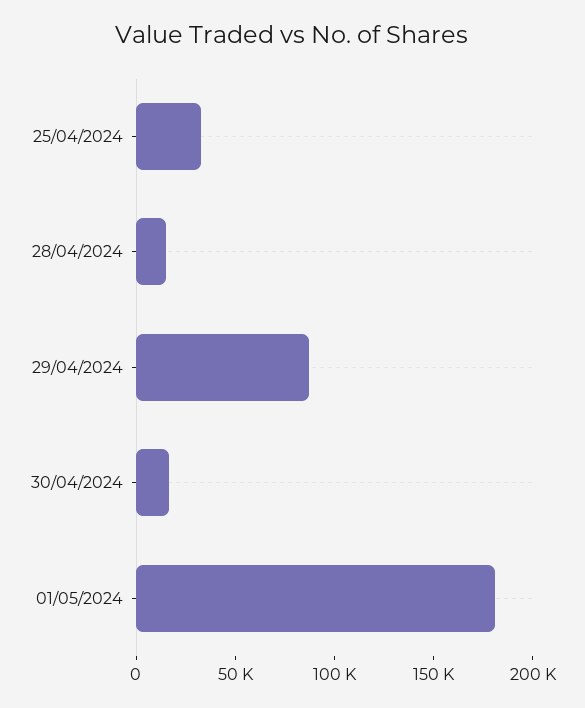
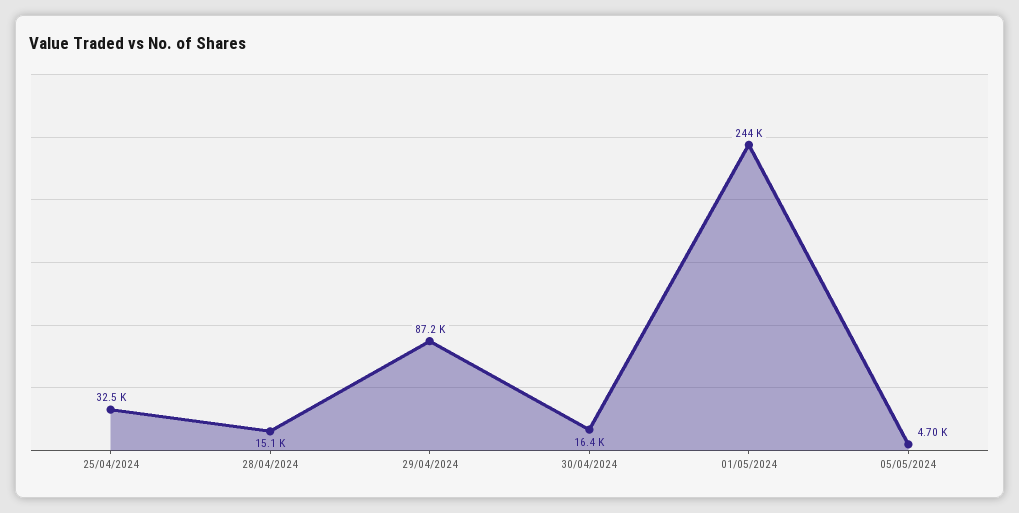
01/05/2024: 180000 -> 244000
05/05/2024: none -> 4700

